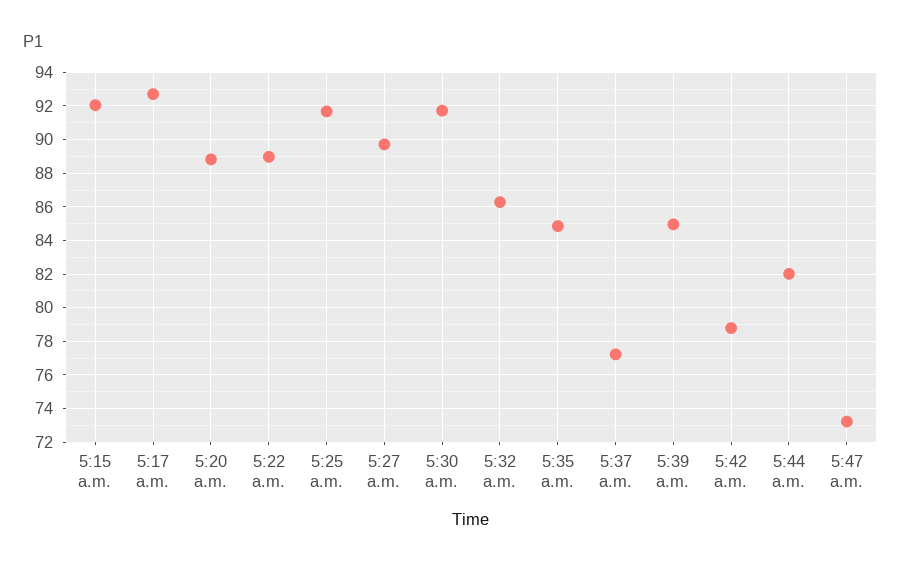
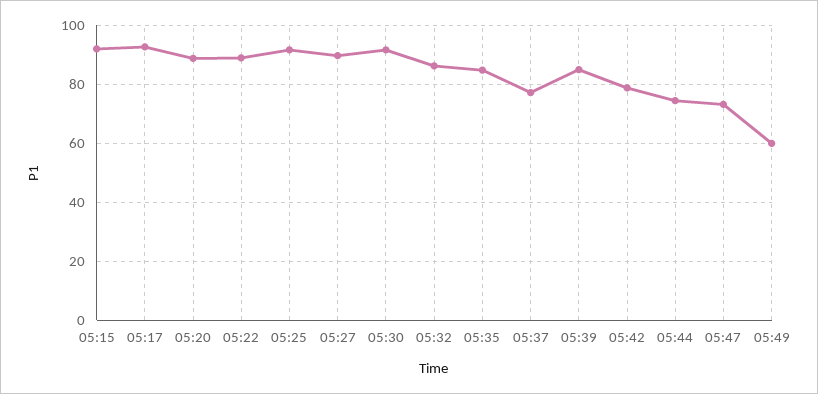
5:44 a.m.: 82 -> 75
05:49: none -> 60

